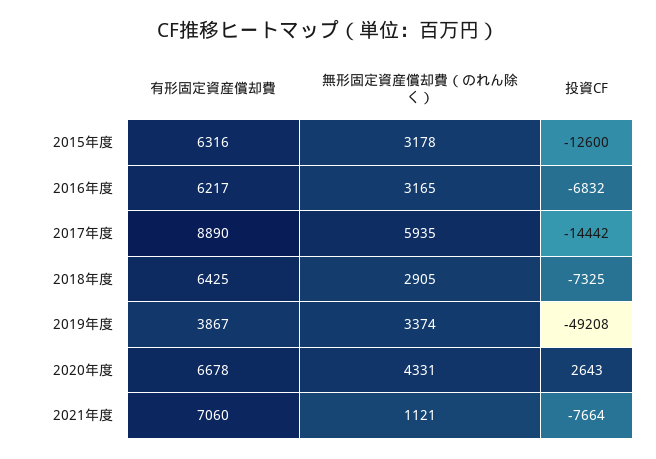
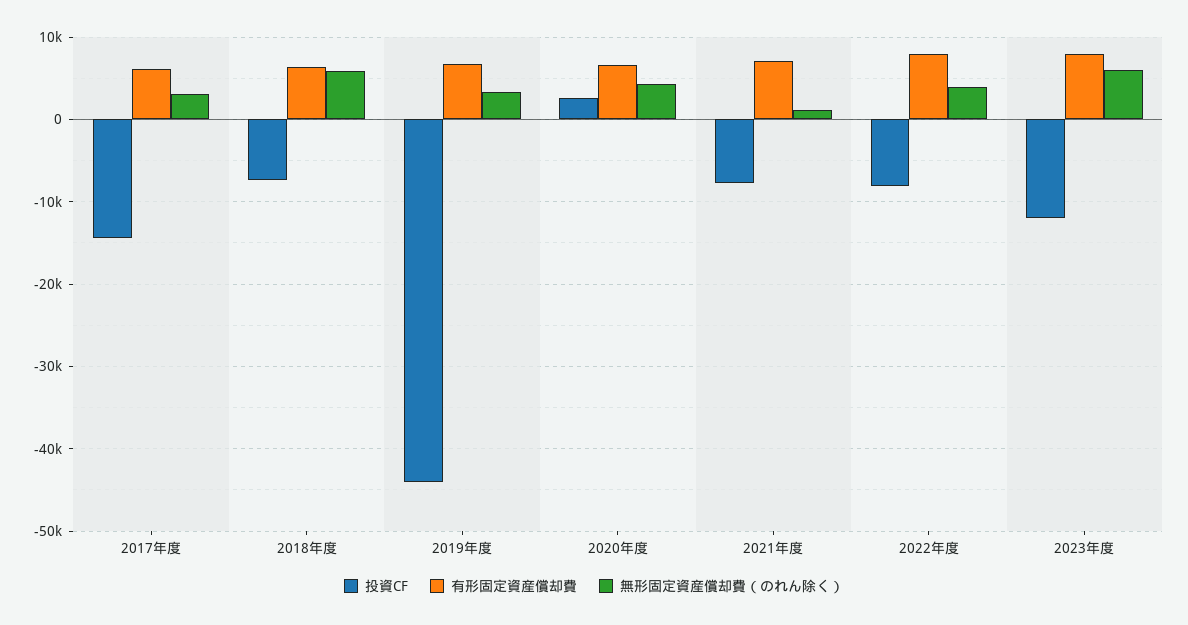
有形固定資産償却費, 2015年度: 6316 -> none
無形固定資産償却費（のれん除く）, 2015年度: 3178 -> none
投資CF, 2015年度: -12600 -> none
有形固定資産償却費, 2016年度: 6217 -> none
無形固定資産償却費（のれん除く）, 2016年度: 3165 -> none
投資CF, 2016年度: -6832 -> none
有形固定資産償却費, 2017年度: 8890 -> 6000
無形固定資産償却費（のれん除く）, 2017年度: 5935 -> 3000
無形固定資産償却費（のれん除く）, 2018年度: 2905 -> 6000
有形固定資産償却費, 2019年度: 3867 -> 7000
投資CF, 2019年度: -49208 -> -44000
投資CF, 2022年度: none -> -8000
有形固定資産償却費, 2022年度: none -> 8000
無形固定資産償却費（のれん除く）, 2022年度: none -> 4000
投資CF, 2023年度: none -> -12000
有形固定資産償却費, 2023年度: none -> 8000
無形固定資産償却費（のれん除く）, 2023年度: none -> 6000

